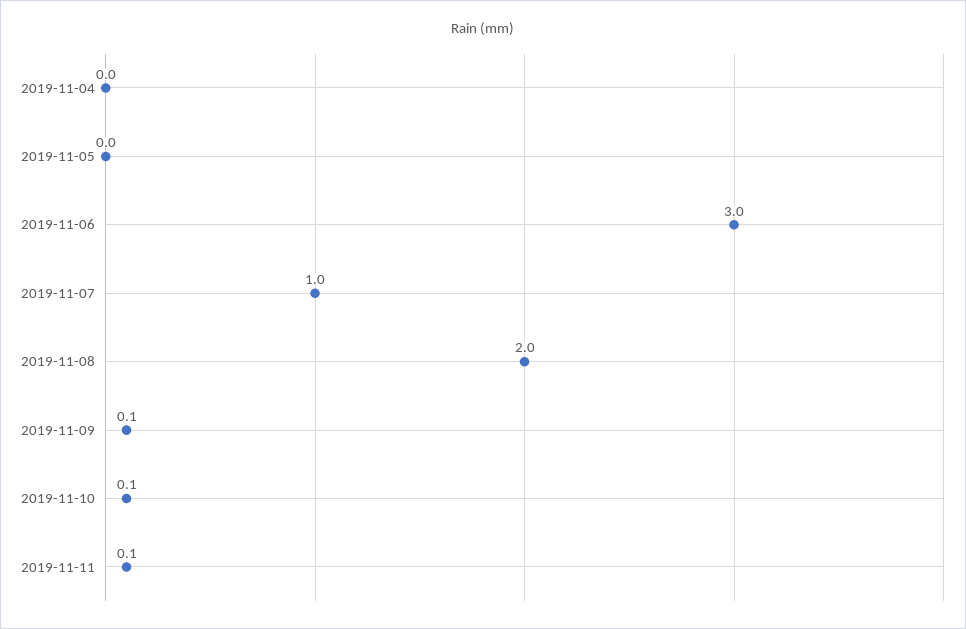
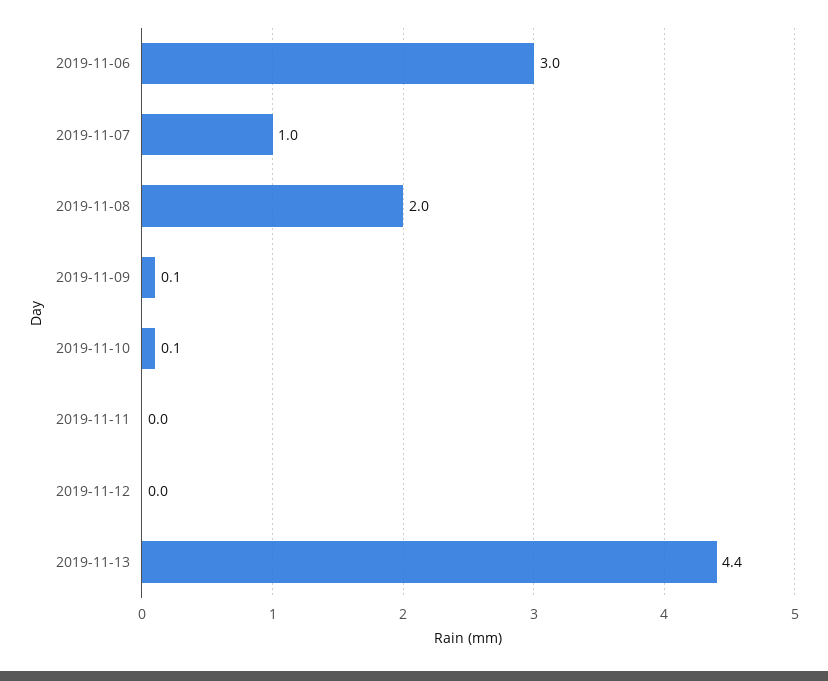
2019-11-04: 0 -> none
2019-11-05: 0 -> none
2019-11-11: 0.1 -> 0
2019-11-12: none -> 0
2019-11-13: none -> 4.4

